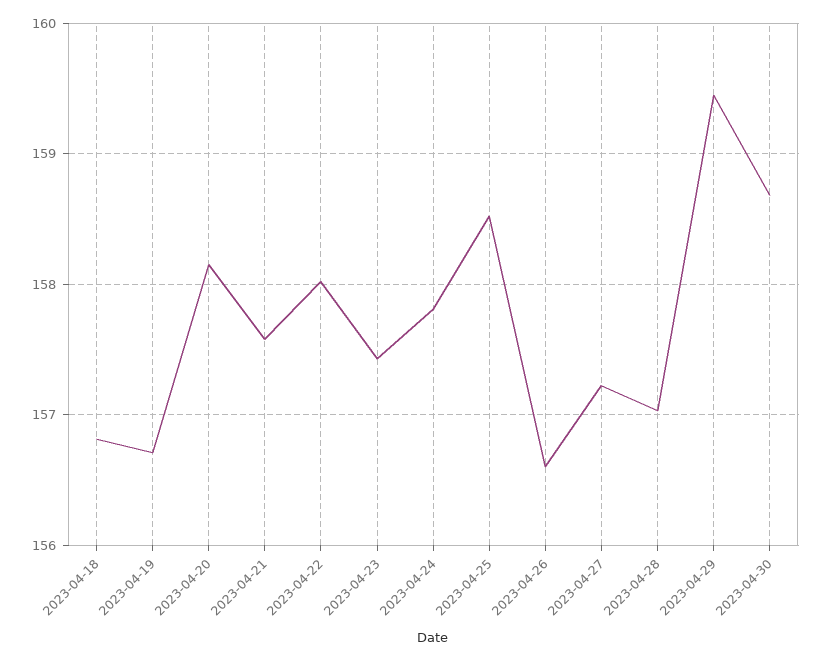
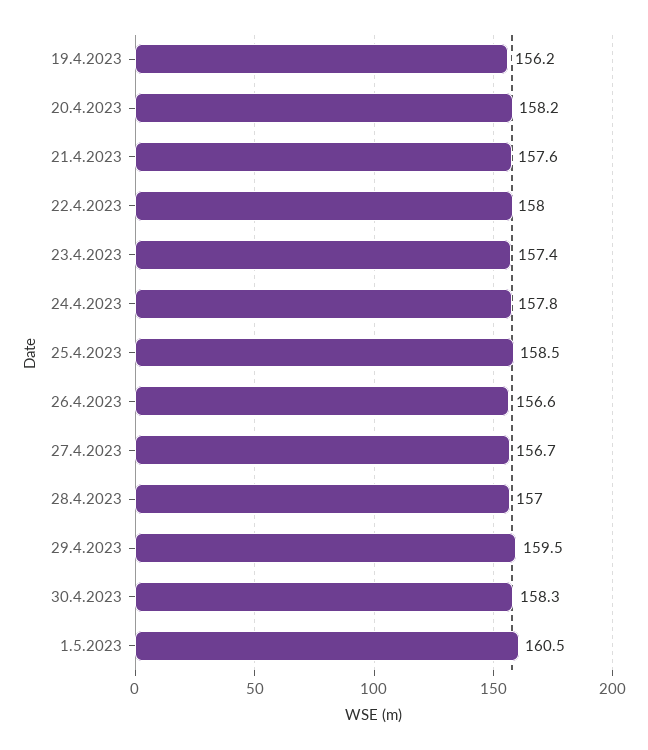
2023-04-18: 156.8 -> none
2023-04-19: 156.7 -> 156.2
2023-04-27: 157.2 -> 156.7
2023-04-30: 158.7 -> 158.3
1.5.2023: none -> 160.5

